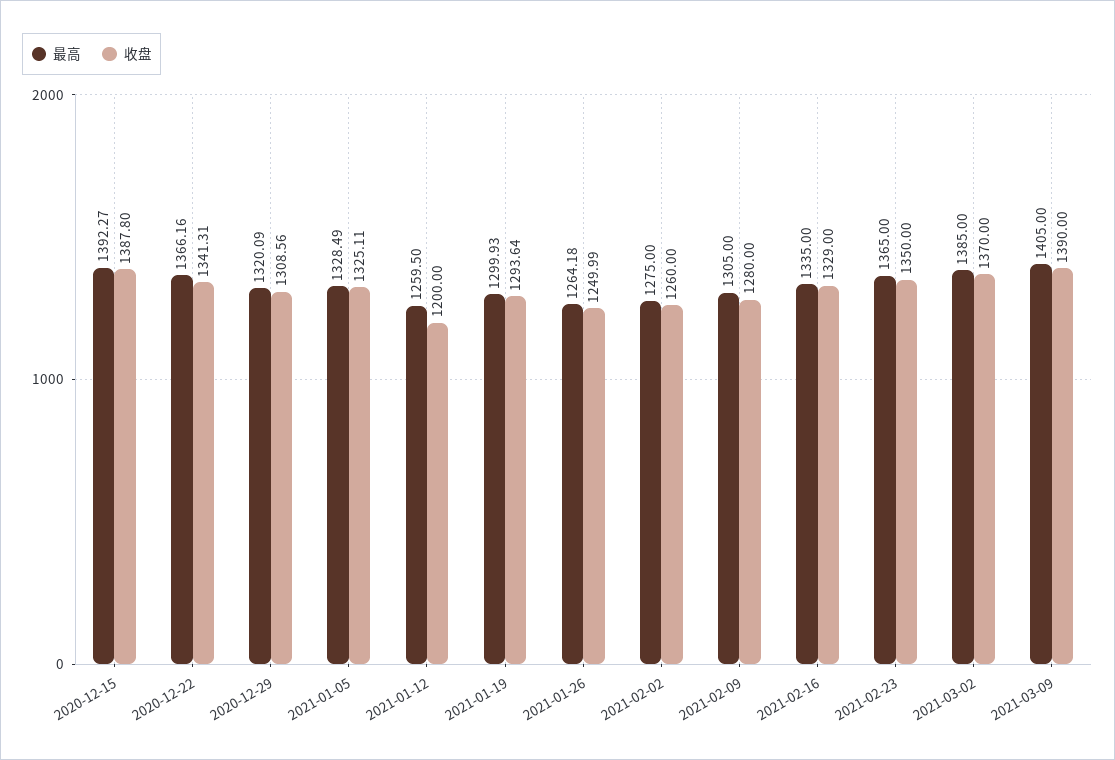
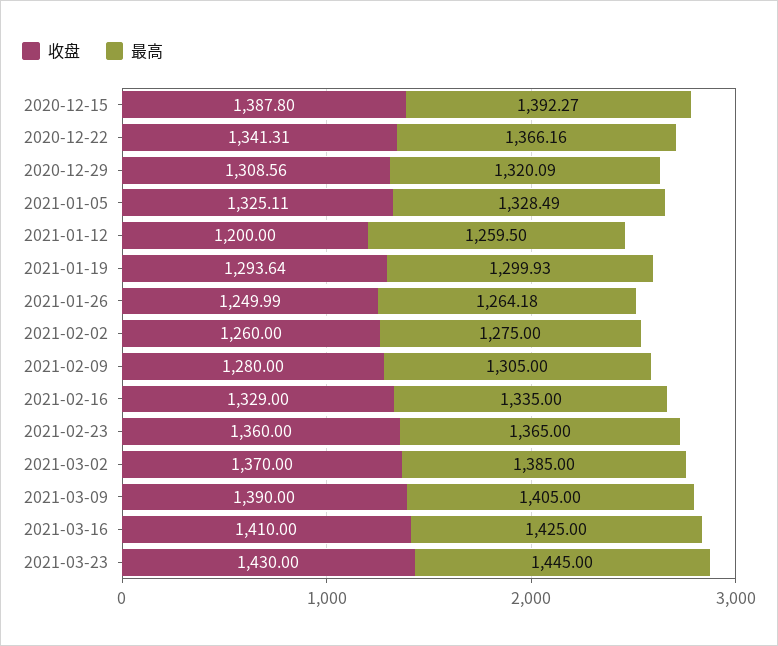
收盘, 2021-02-23: 1350 -> 1360
收盘, 2021-03-16: none -> 1410
最高, 2021-03-16: none -> 1425
收盘, 2021-03-23: none -> 1430
最高, 2021-03-23: none -> 1445

